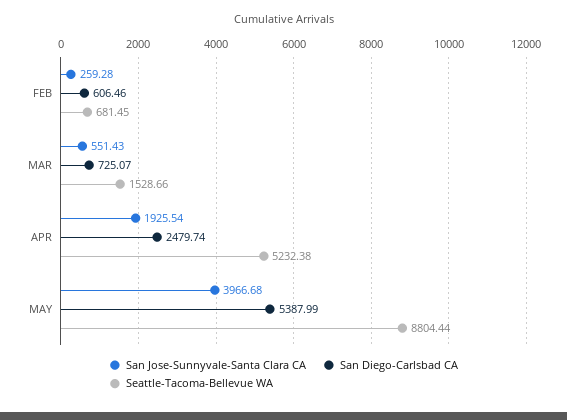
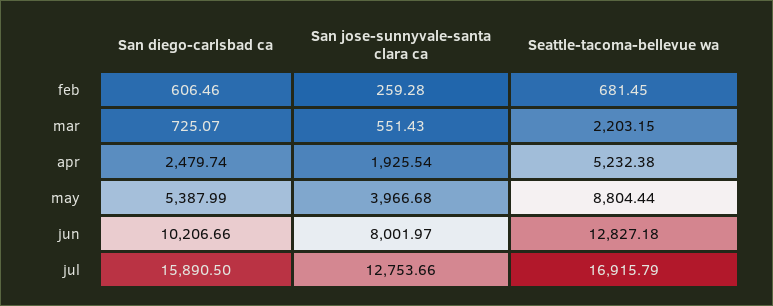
Seattle-Tacoma-Bellevue WA, MAR: 1528.66 -> 2203.15
San Diego-Carlsbad CA, jun: none -> 10206.66
San Jose-Sunnyvale-Santa Clara CA, jun: none -> 8001.97
Seattle-Tacoma-Bellevue WA, jun: none -> 12827.18
San Diego-Carlsbad CA, jul: none -> 15890.5
San Jose-Sunnyvale-Santa Clara CA, jul: none -> 12753.66
Seattle-Tacoma-Bellevue WA, jul: none -> 16915.79

